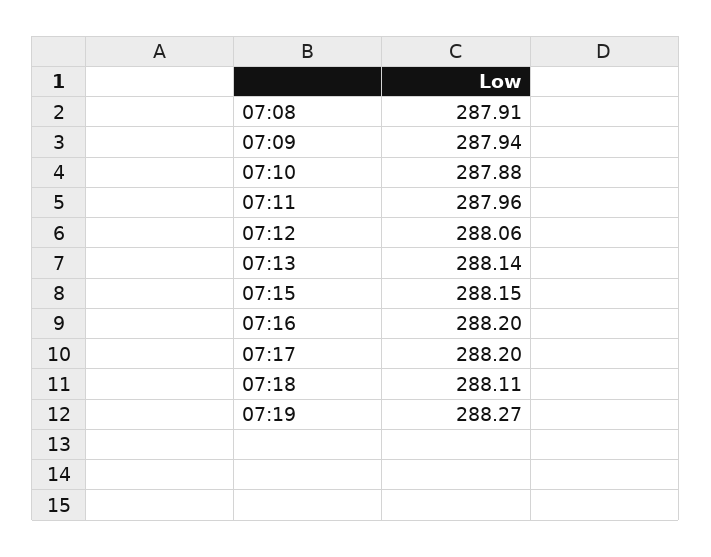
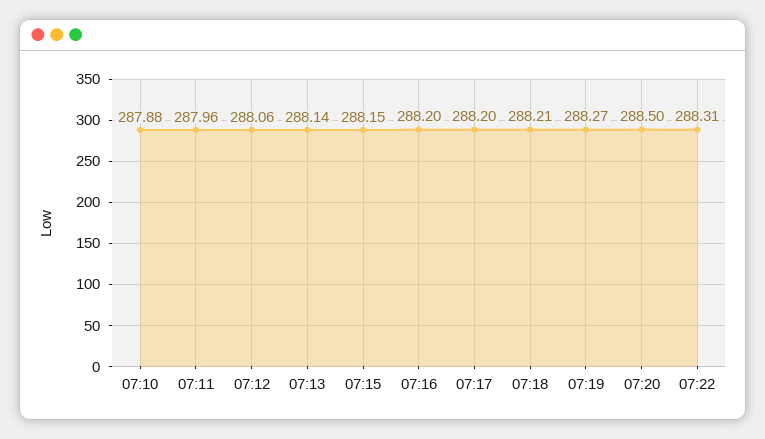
07:08: 287.91 -> none
07:09: 287.94 -> none
07:18: 288.11 -> 288.21
07:20: none -> 288.5
07:22: none -> 288.31

